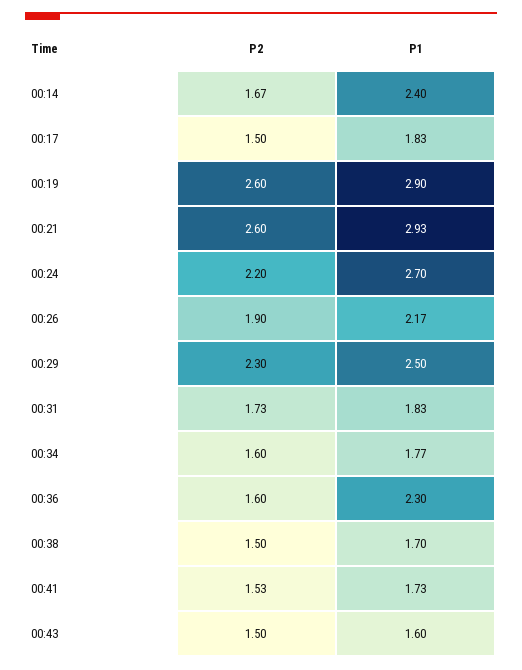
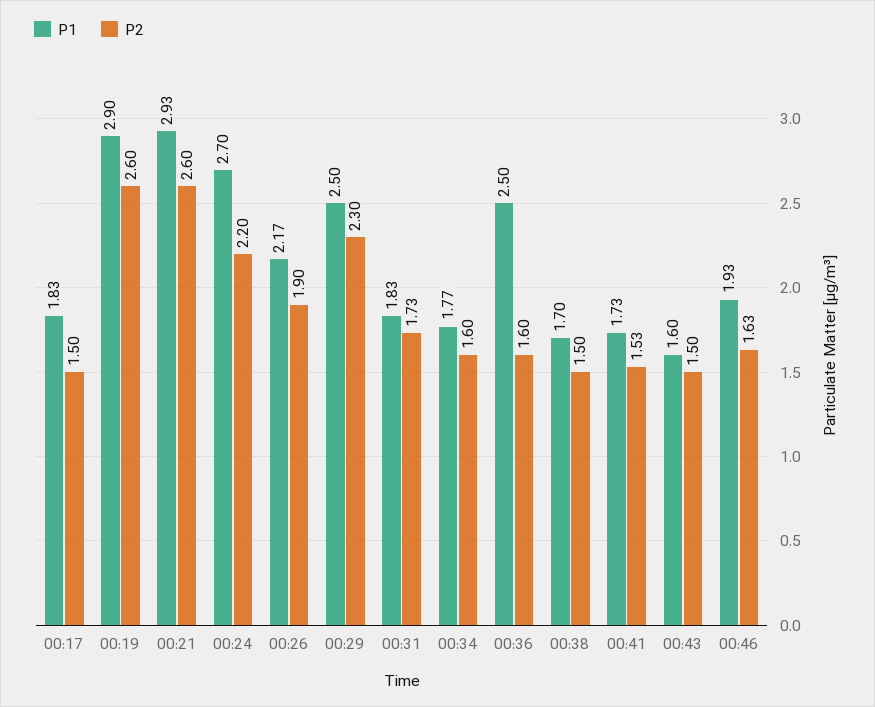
P2, 00:14: 1.67 -> none
P1, 00:14: 2.4 -> none
P1, 00:36: 2.3 -> 2.5
P1, 00:46: none -> 1.93
P2, 00:46: none -> 1.63

